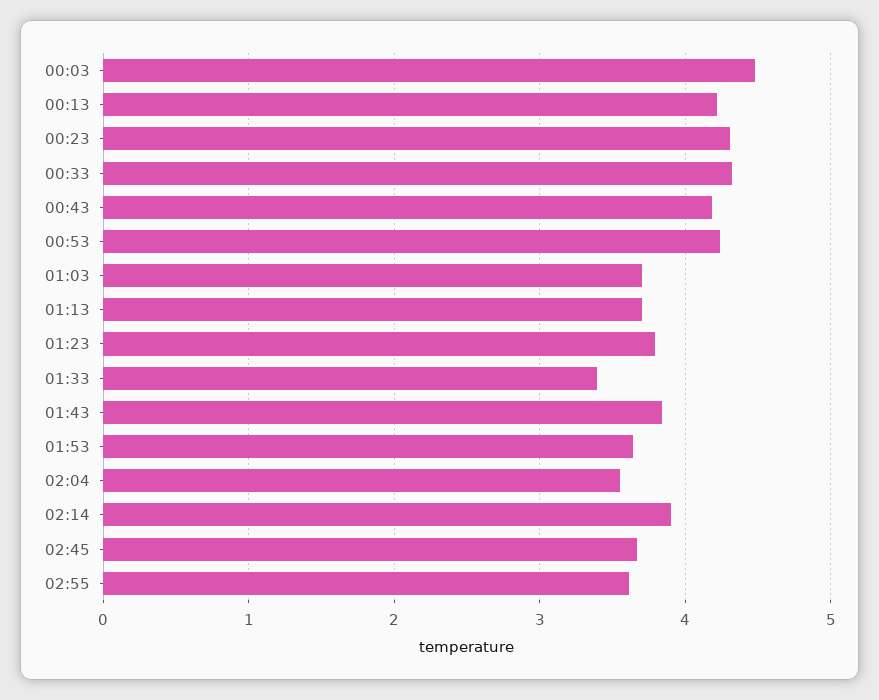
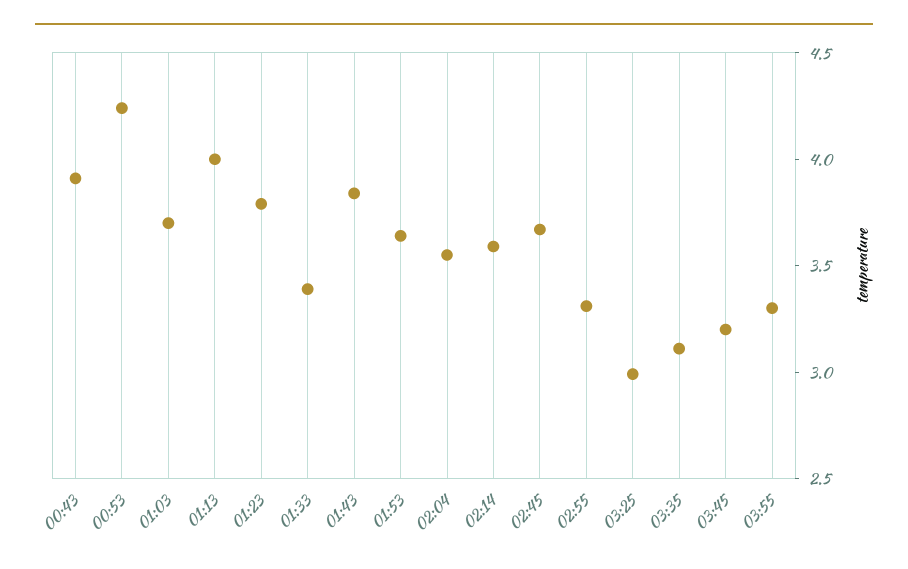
00:03: 4.5 -> none
00:13: 4.2 -> none
00:23: 4.3 -> none
00:33: 4.3 -> none
00:43: 4.2 -> 3.9
01:13: 3.7 -> 4
02:14: 3.9 -> 3.6
02:55: 3.6 -> 3.3
03:25: none -> 3
03:35: none -> 3.1
03:45: none -> 3.2
03:55: none -> 3.3

